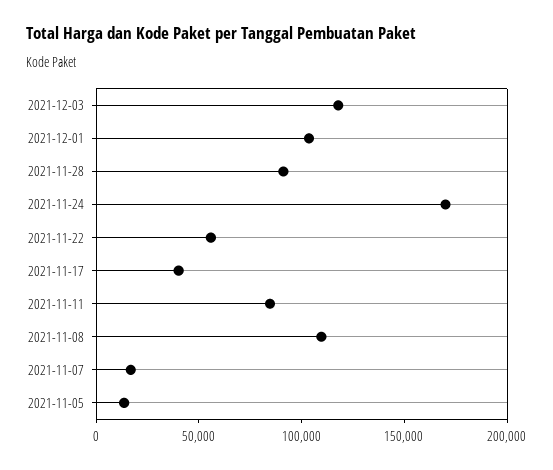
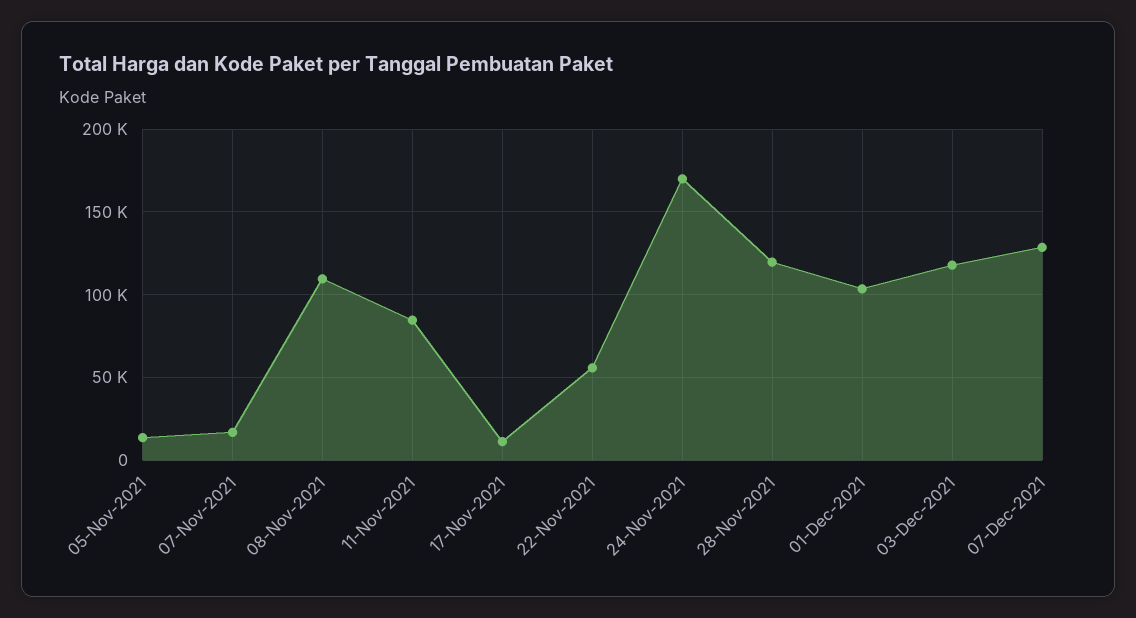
2021-11-28: 90000 -> 120000
2021-11-17: 40000 -> 10000
07-Dec-2021: none -> 130000

